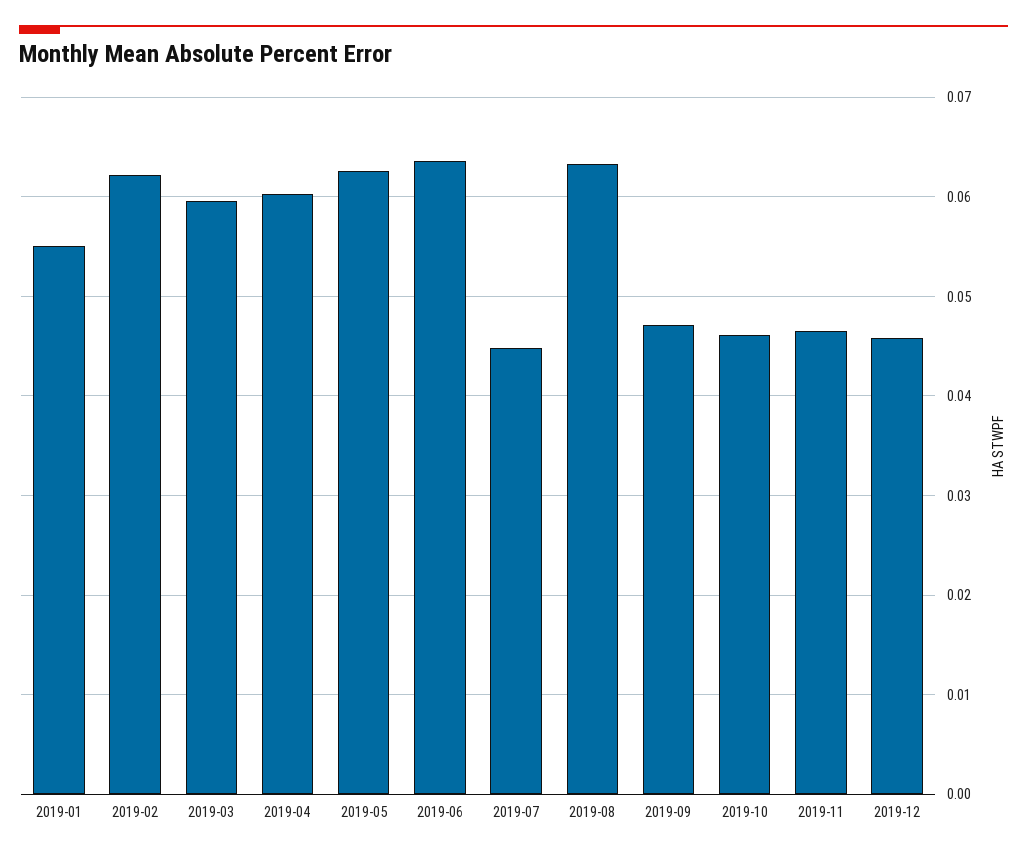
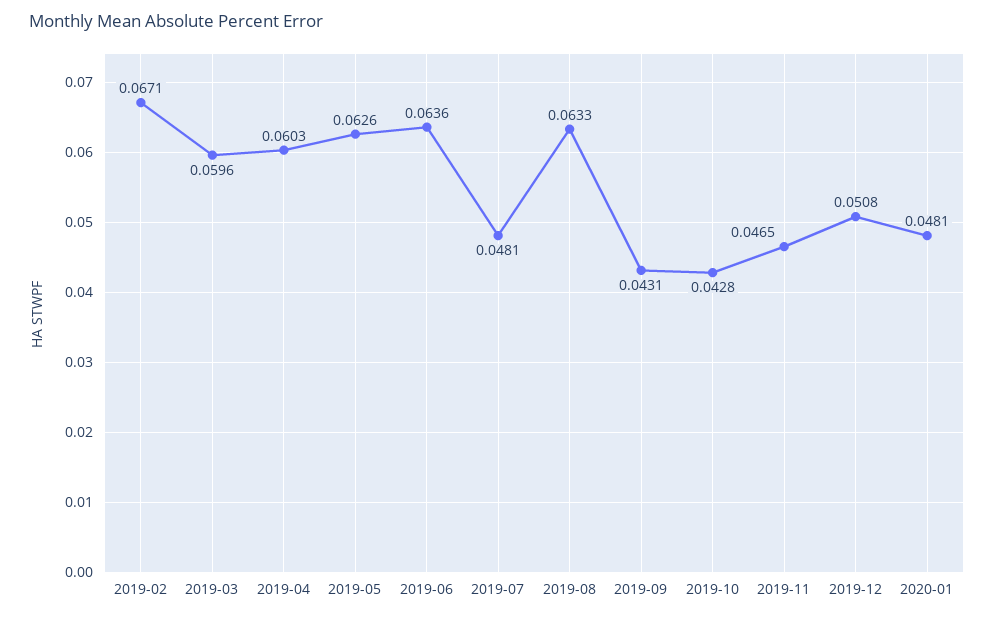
2019-01: 0.055 -> none
2019-02: 0.062 -> 0.0671
2019-07: 0.045 -> 0.0481
2019-09: 0.047 -> 0.0431
2019-10: 0.046 -> 0.0428
2019-12: 0.046 -> 0.0508
2020-01: none -> 0.0481

